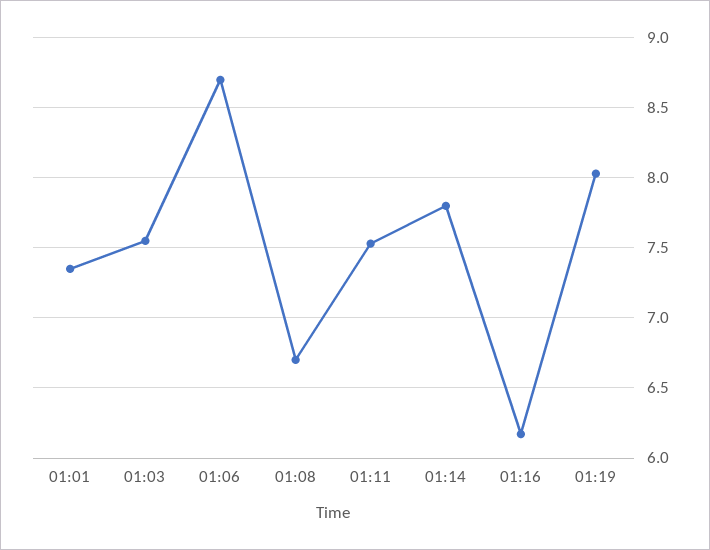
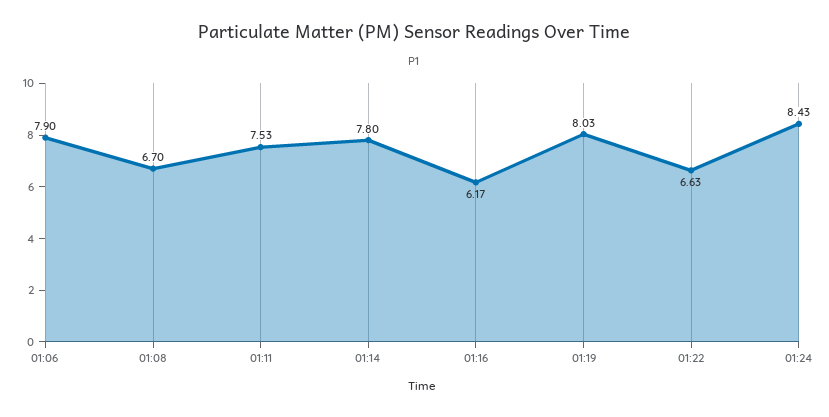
01:01: 7.35 -> none
01:03: 7.55 -> none
01:06: 8.7 -> 7.9
01:22: none -> 6.63
01:24: none -> 8.43

